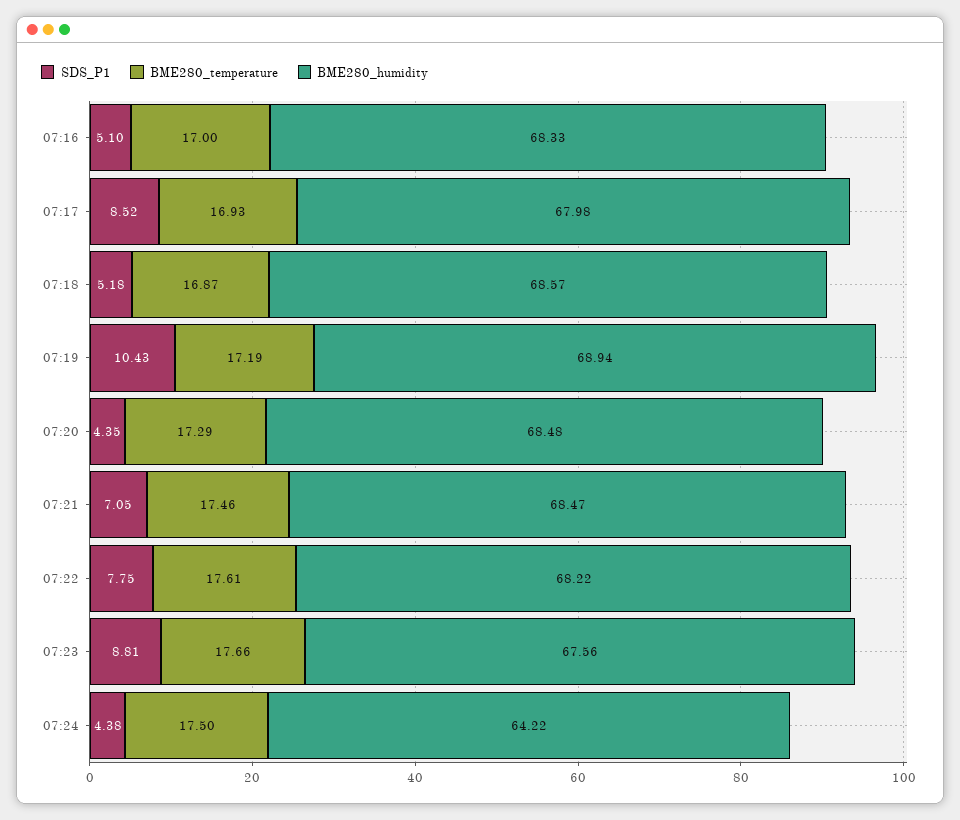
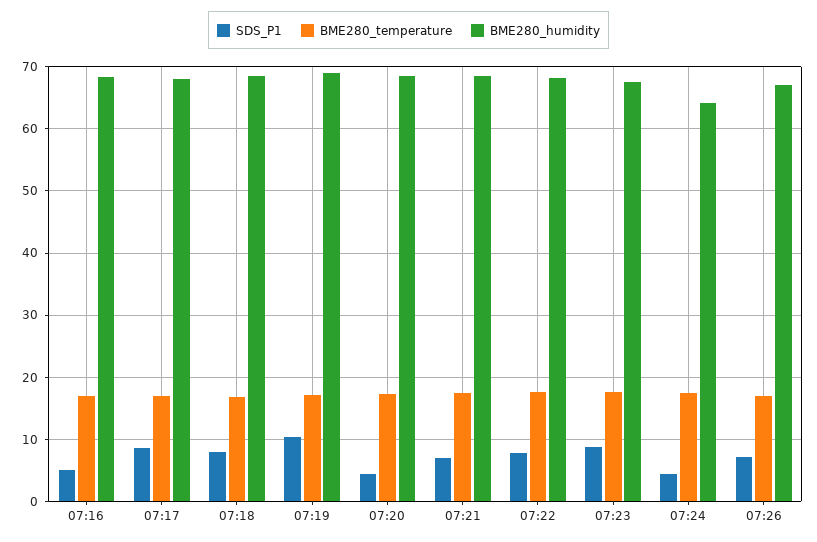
SDS_P1, 07:18: 5.18 -> 8
SDS_P1, 07:26: none -> 7
BME280_temperature, 07:26: none -> 17
BME280_humidity, 07:26: none -> 67

